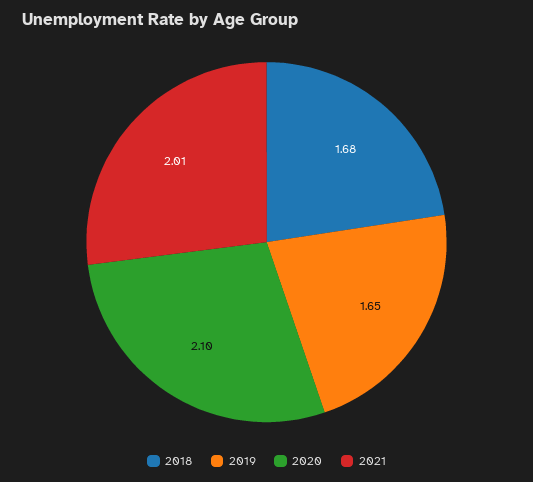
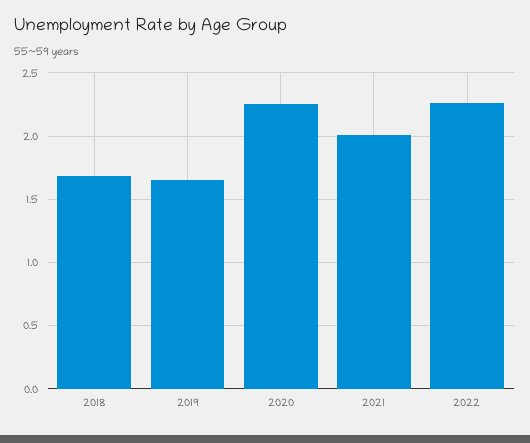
2020: 2.1 -> 2.25
2022: none -> 2.25

